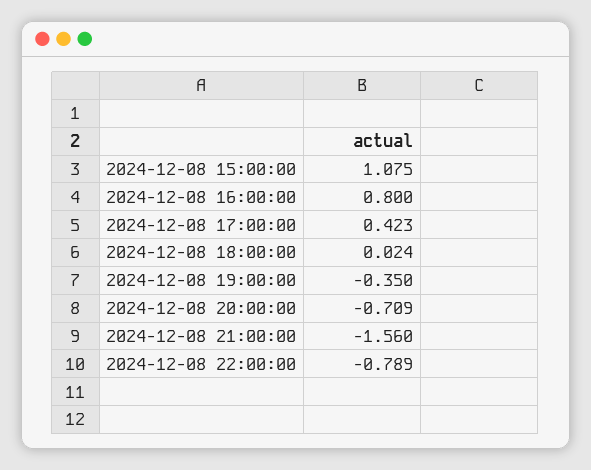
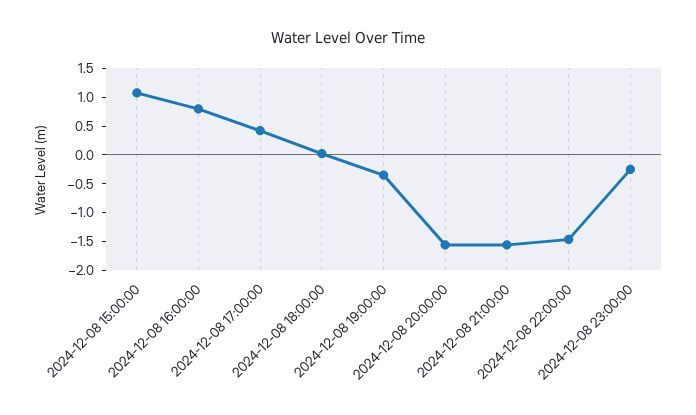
2024-12-08 20:00:00: -0.709 -> -1.5
2024-12-08 22:00:00: -0.789 -> -1.5
2024-12-08 23:00:00: none -> -0.25

